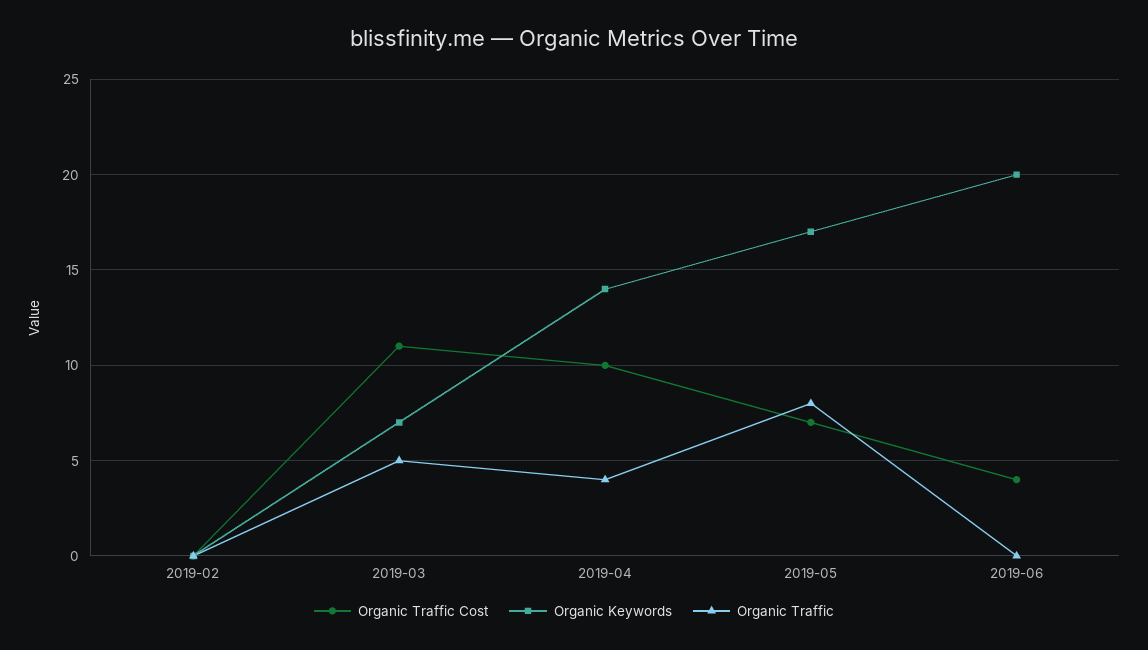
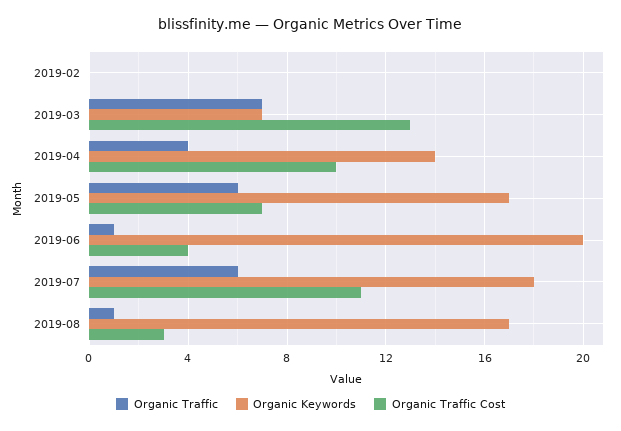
Organic Traffic Cost, 2019-03: 11 -> 13
Organic Traffic, 2019-03: 5 -> 7
Organic Traffic, 2019-05: 8 -> 6
Organic Traffic, 2019-06: 0 -> 1
Organic Traffic, 2019-07: none -> 6
Organic Keywords, 2019-07: none -> 18
Organic Traffic Cost, 2019-07: none -> 11
Organic Traffic, 2019-08: none -> 1
Organic Keywords, 2019-08: none -> 17
Organic Traffic Cost, 2019-08: none -> 3

